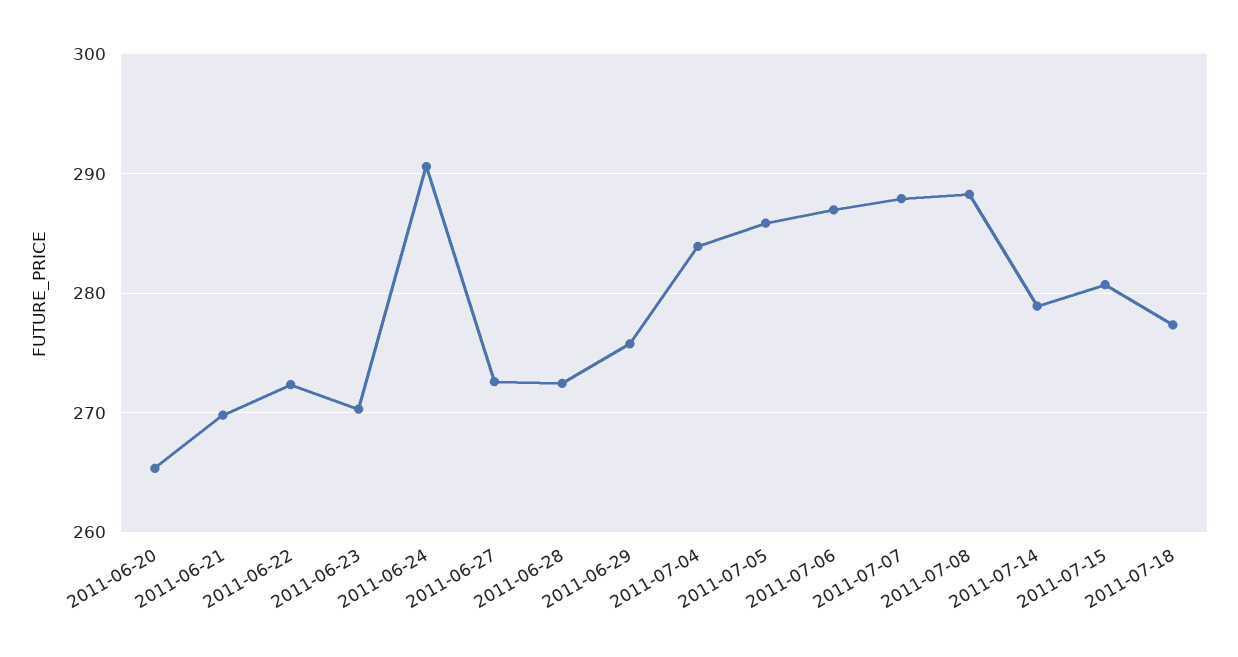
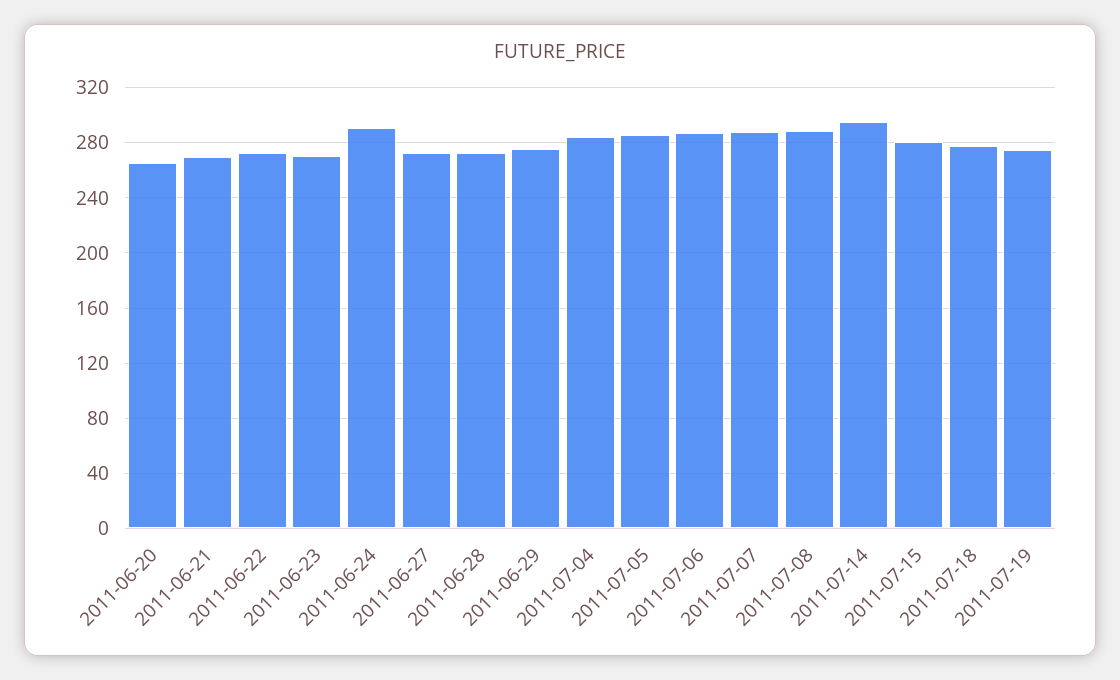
2011-07-14: 279 -> 295
2011-07-19: none -> 275

